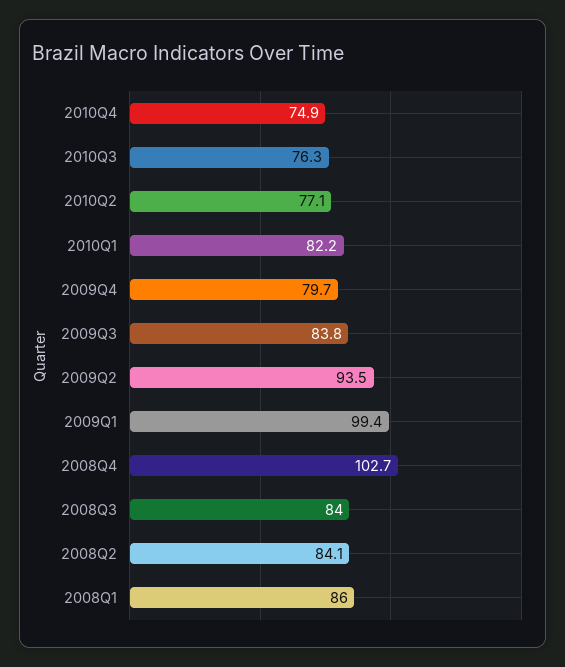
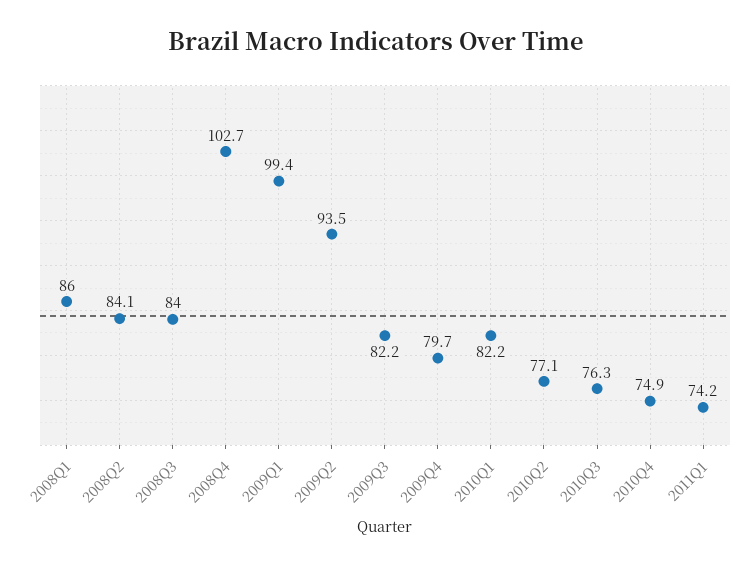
2009Q3: 83.8 -> 82.2
2011Q1: none -> 74.2

